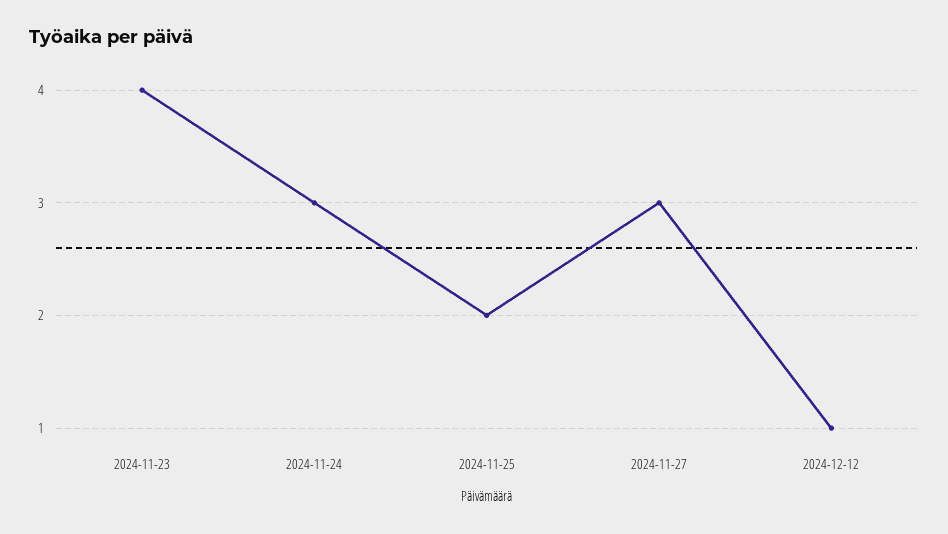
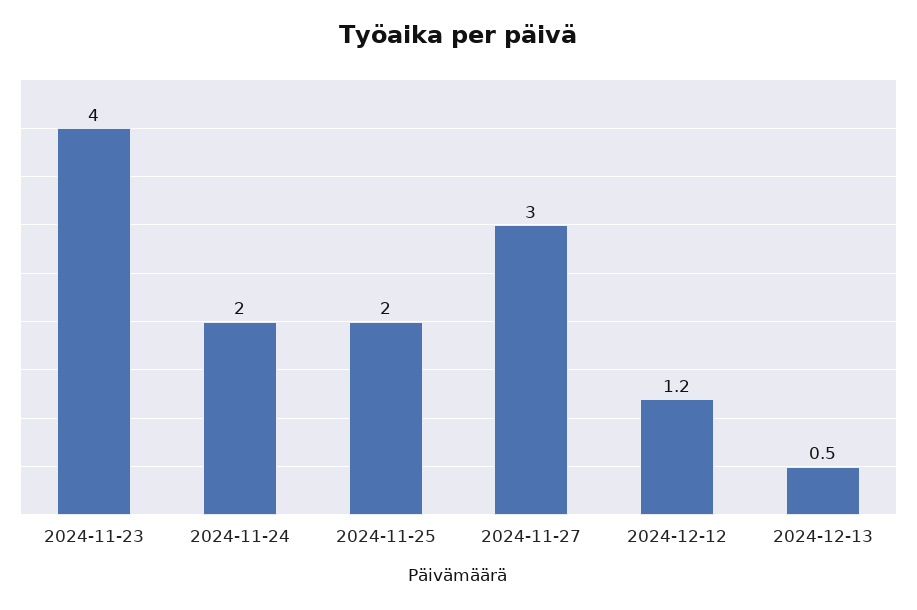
2024-11-24: 3 -> 2
2024-12-12: 1 -> 1.2
2024-12-13: none -> 0.5

